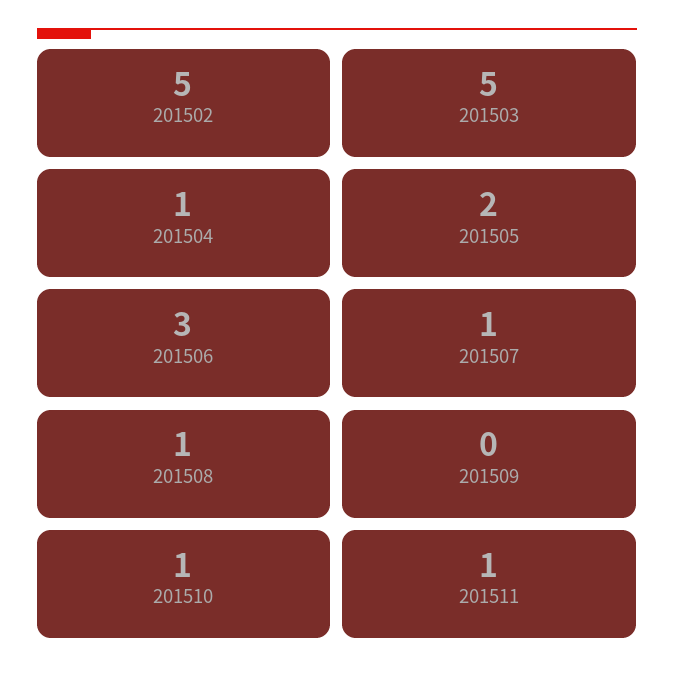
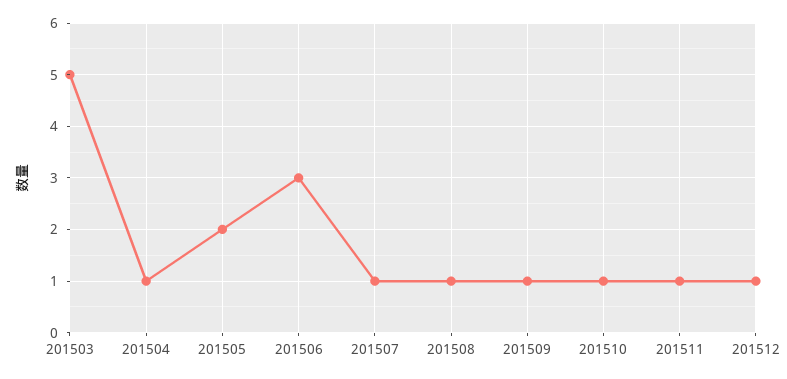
201502: 5 -> none
201509: 0 -> 1
201512: none -> 1

